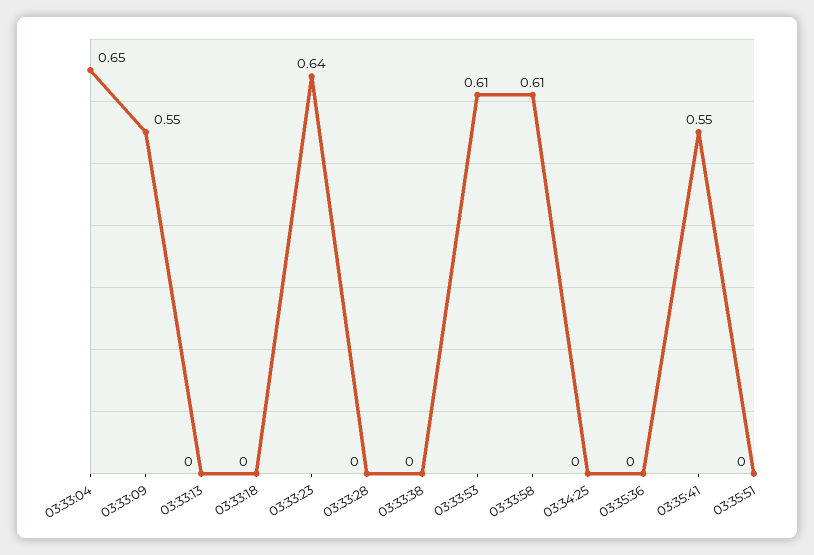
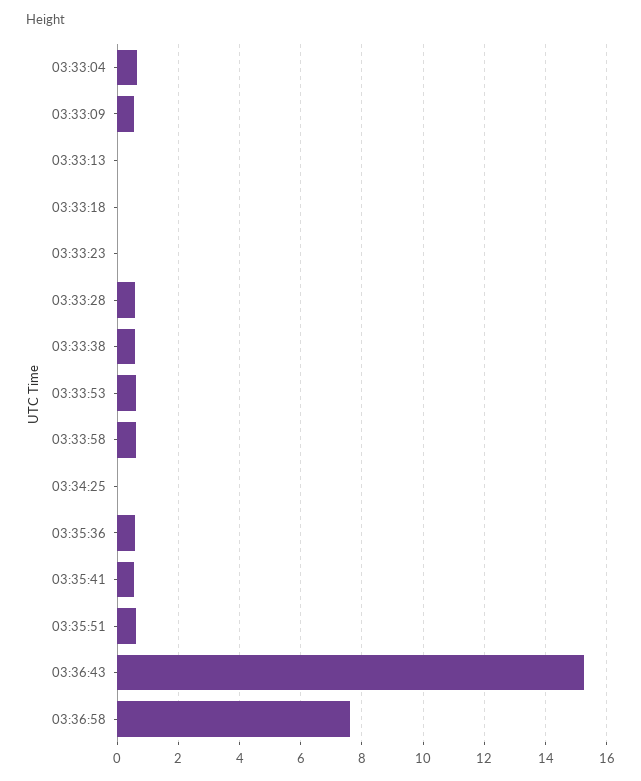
03:33:23: 0.64 -> 0
03:33:28: 0 -> 0.6
03:33:38: 0 -> 0.6
03:35:36: 0 -> 0.6
03:35:51: 0 -> 0.6
03:36:43: none -> 15.2
03:36:58: none -> 7.6

